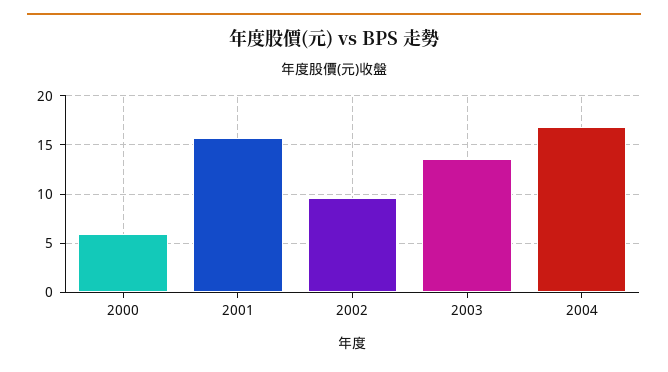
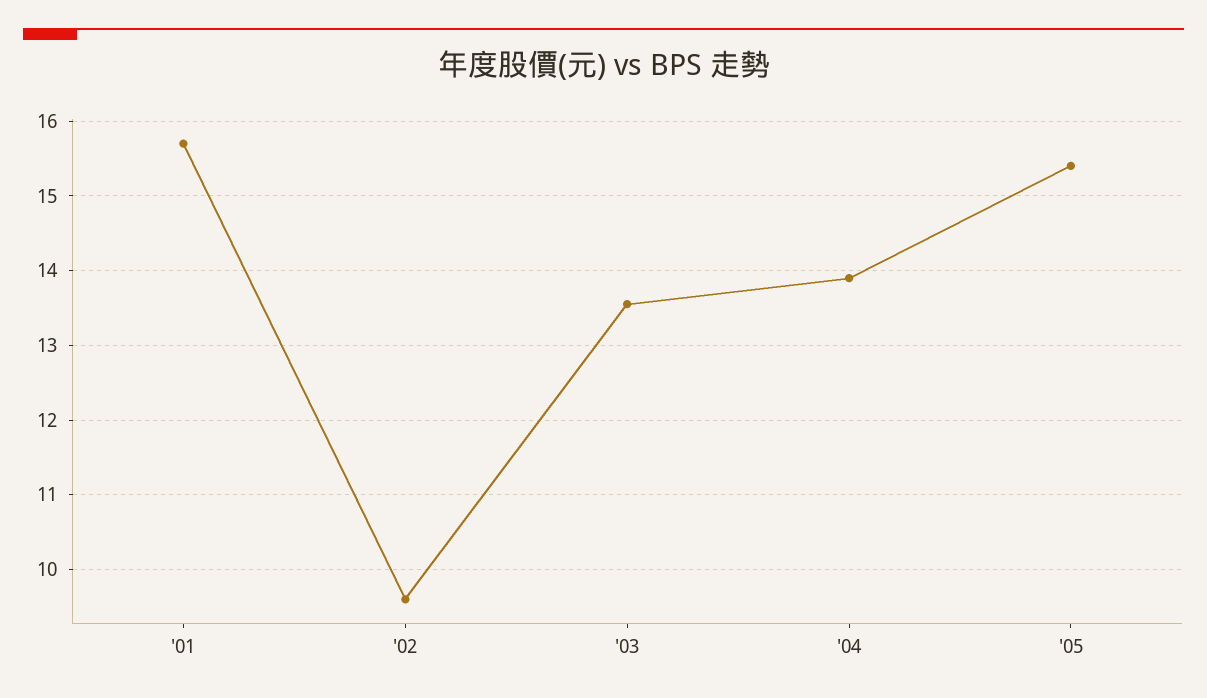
2000: 6 -> none
2004: 17 -> 13.9
'05: none -> 15.4

